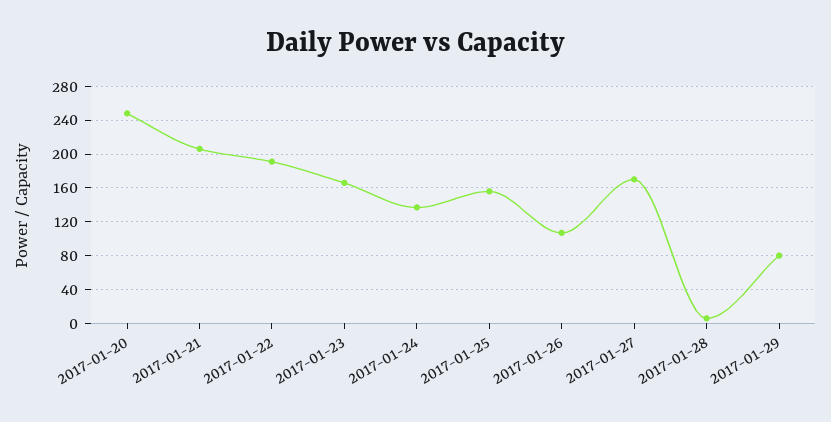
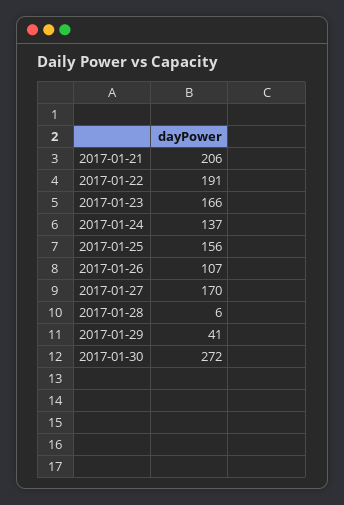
2017-01-20: 250 -> none
2017-01-29: 80 -> 41
2017-01-30: none -> 272

